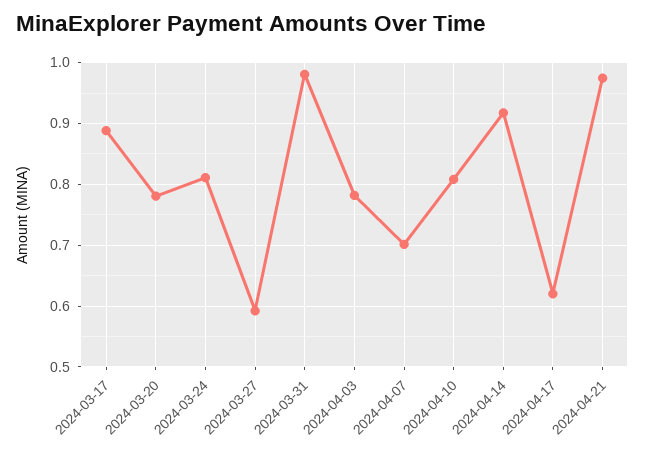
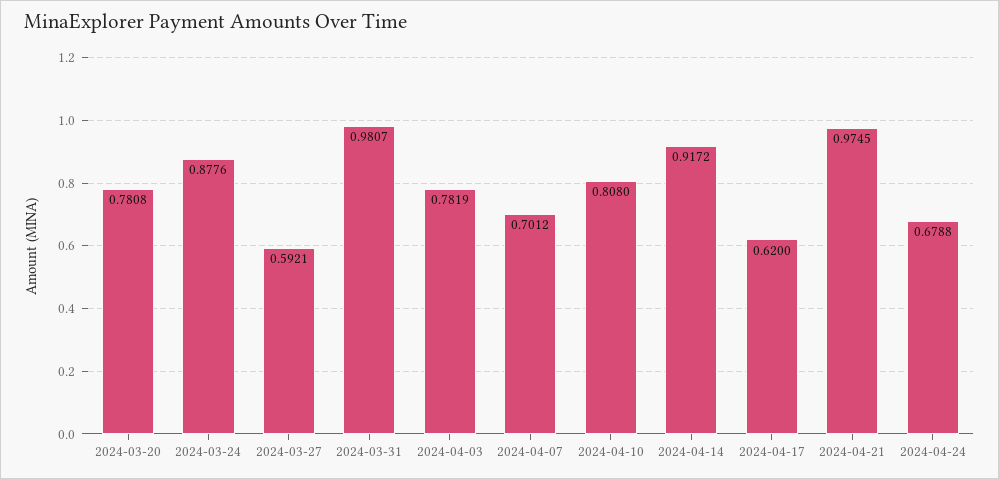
2024-03-17: 0.89 -> none
2024-03-24: 0.81 -> 0.8776
2024-04-24: none -> 0.6788

